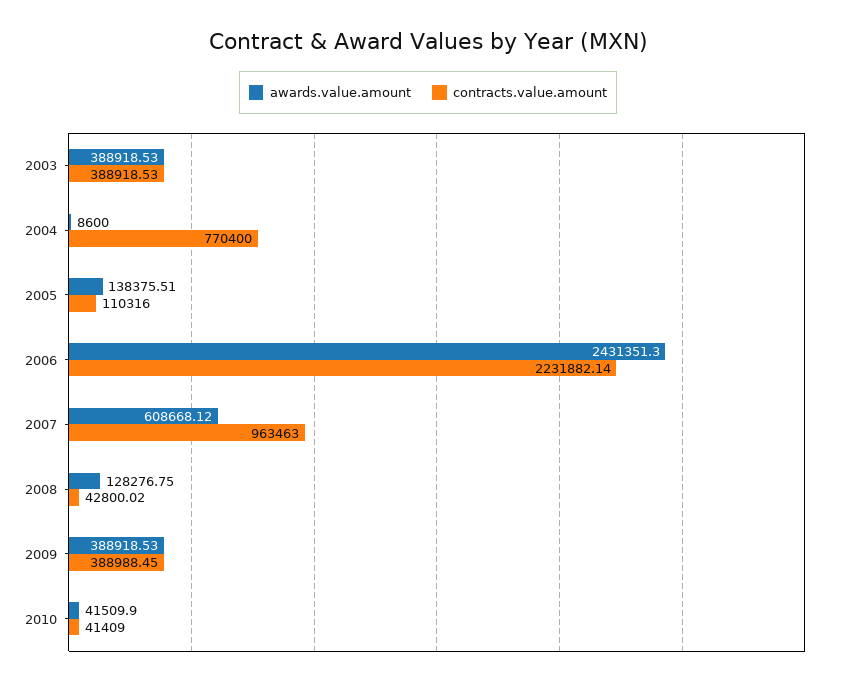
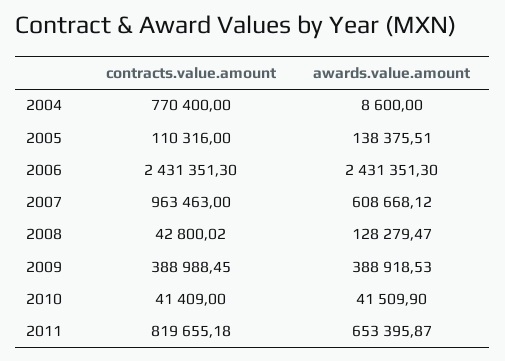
awards.value.amount, 2003: 388918.53 -> none
contracts.value.amount, 2003: 388918.53 -> none
contracts.value.amount, 2006: 2231882.14 -> 2431351.3
awards.value.amount, 2008: 128276.75 -> 128279.47
contracts.value.amount, 2011: none -> 819655.18
awards.value.amount, 2011: none -> 653395.87

